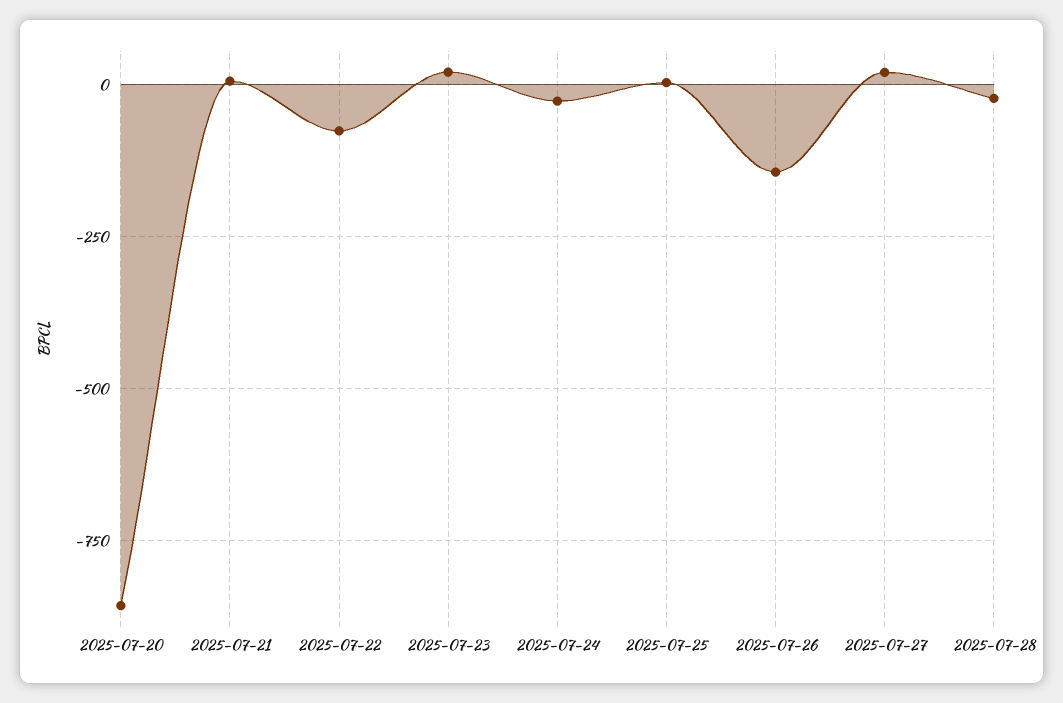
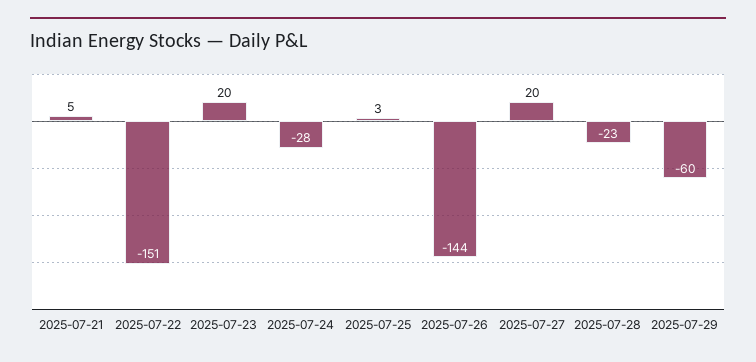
2025-07-20: -850 -> none
2025-07-22: -75 -> -151
2025-07-29: none -> -60

